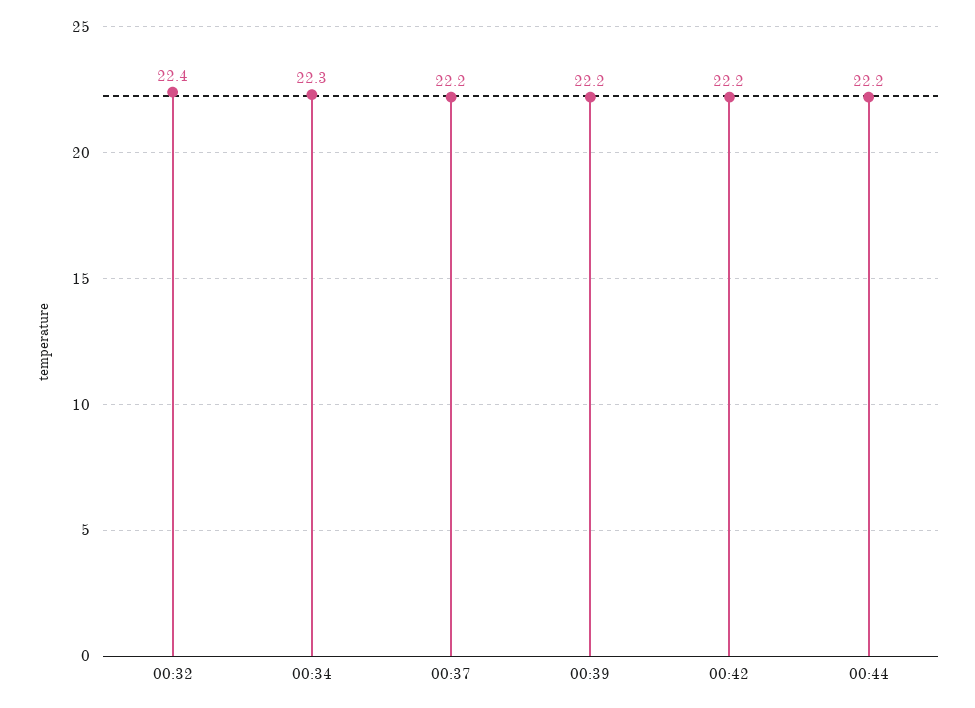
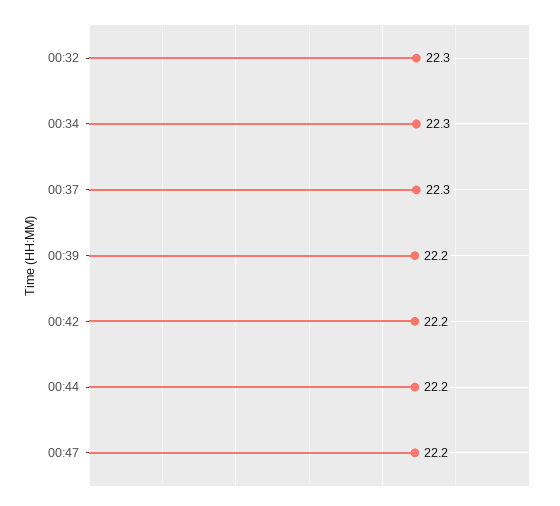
00:32: 22.4 -> 22.3
00:37: 22.2 -> 22.3
00:47: none -> 22.2

